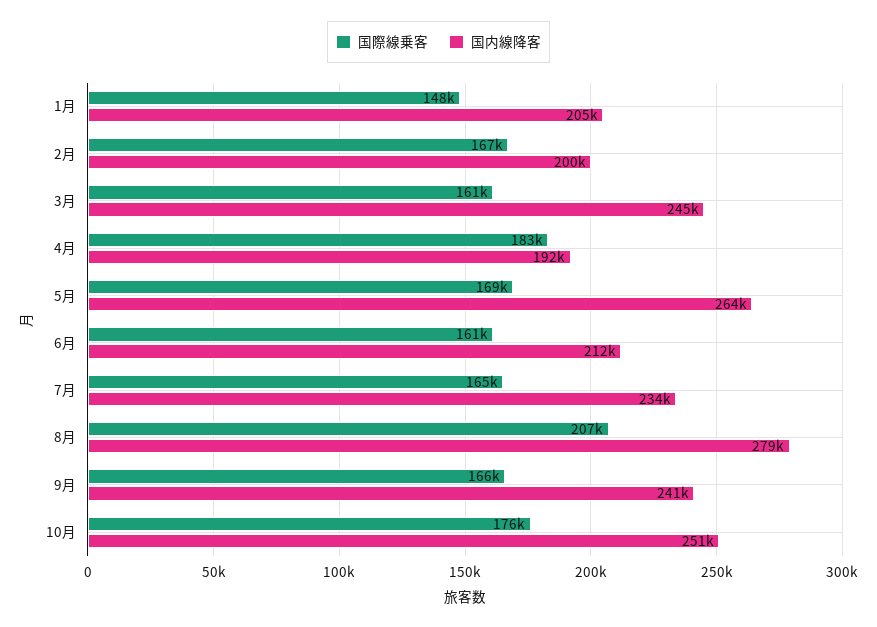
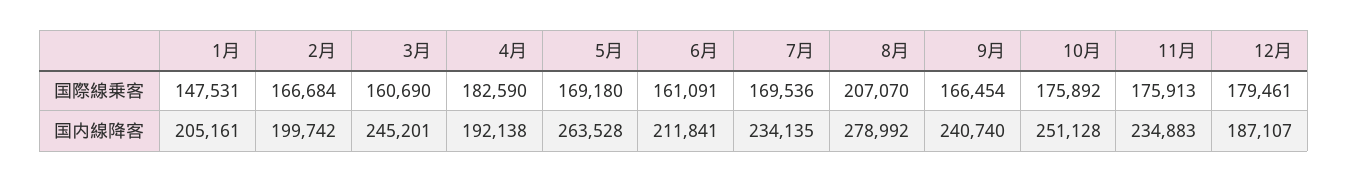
国際線乗客, 7月: 165000 -> 169536
国際線乗客, 11月: none -> 175913
国際線乗客, 12月: none -> 179461
国内線降客, 11月: none -> 234883
国内線降客, 12月: none -> 187107

